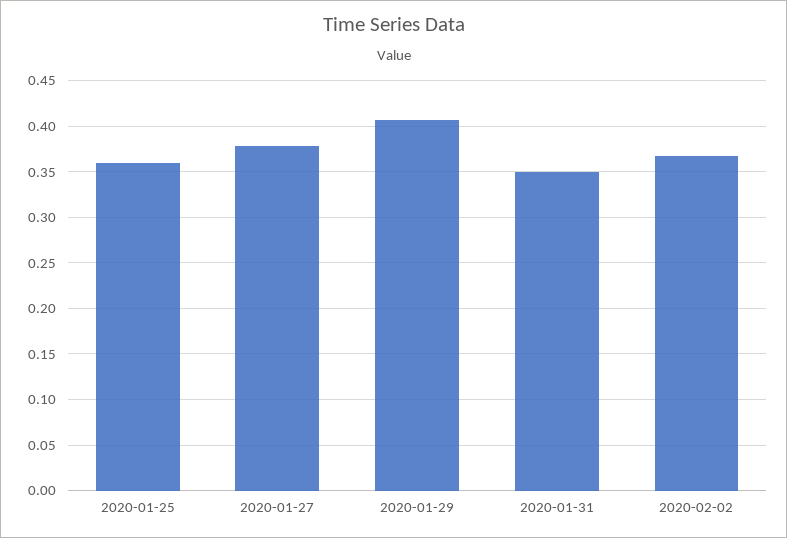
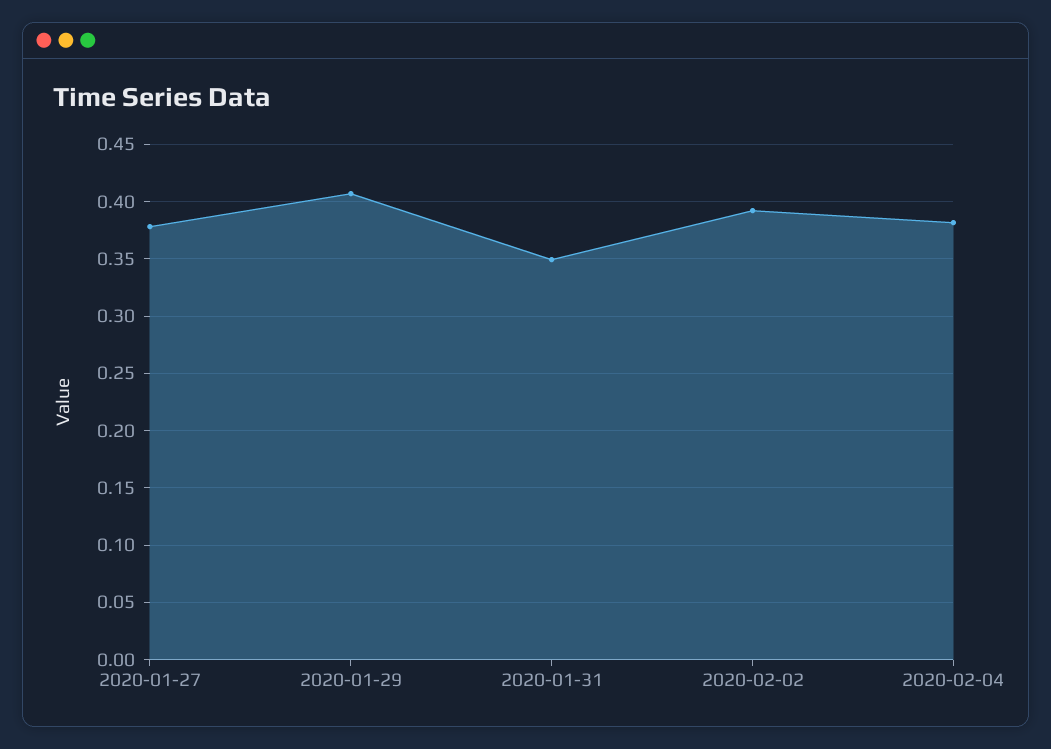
2020-01-25: 0.36 -> none
2020-02-02: 0.37 -> 0.39
2020-02-04: none -> 0.38

